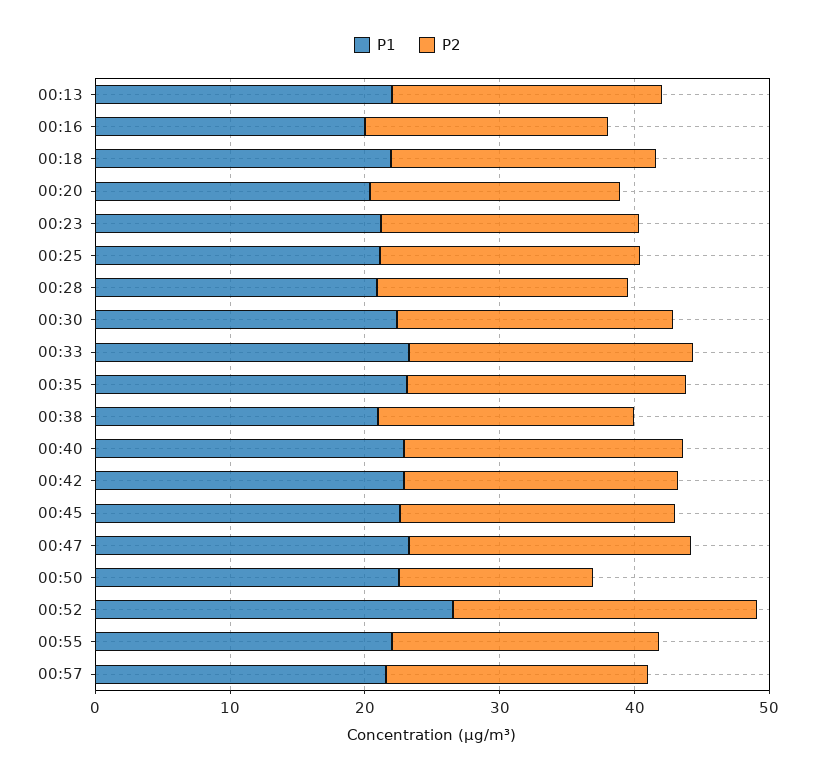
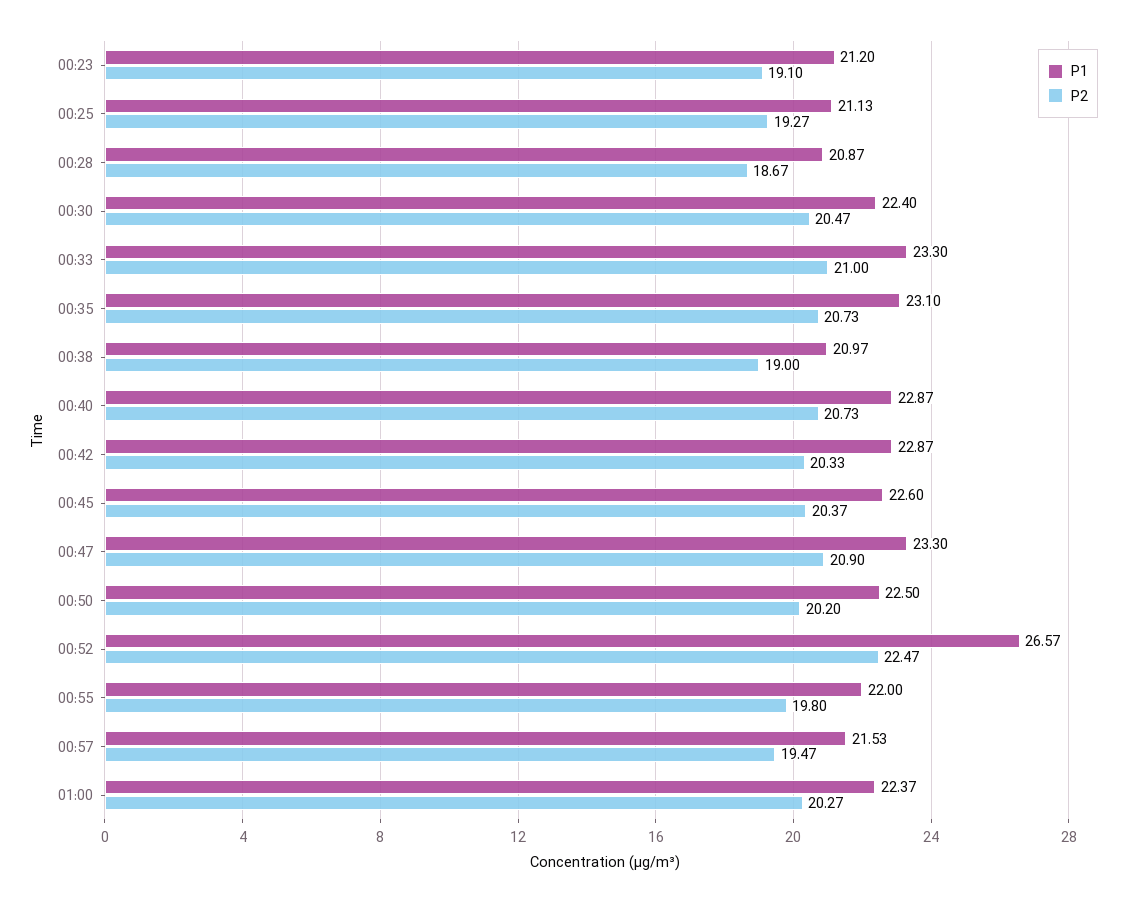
P1, 00:13: 22 -> none
P2, 00:13: 20 -> none
P1, 00:16: 20 -> none
P2, 00:16: 18 -> none
P1, 00:18: 22 -> none
P2, 00:18: 20 -> none
P1, 00:20: 20 -> none
P2, 00:20: 18 -> none
P2, 00:50: 14 -> 20.2
P1, 01:00: none -> 22.37
P2, 01:00: none -> 20.27

